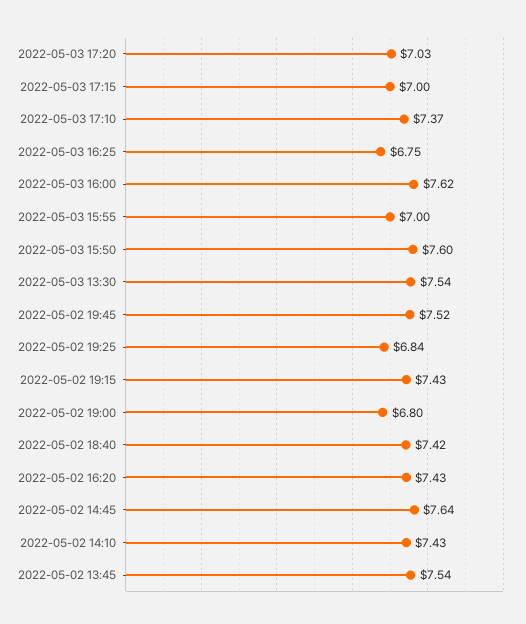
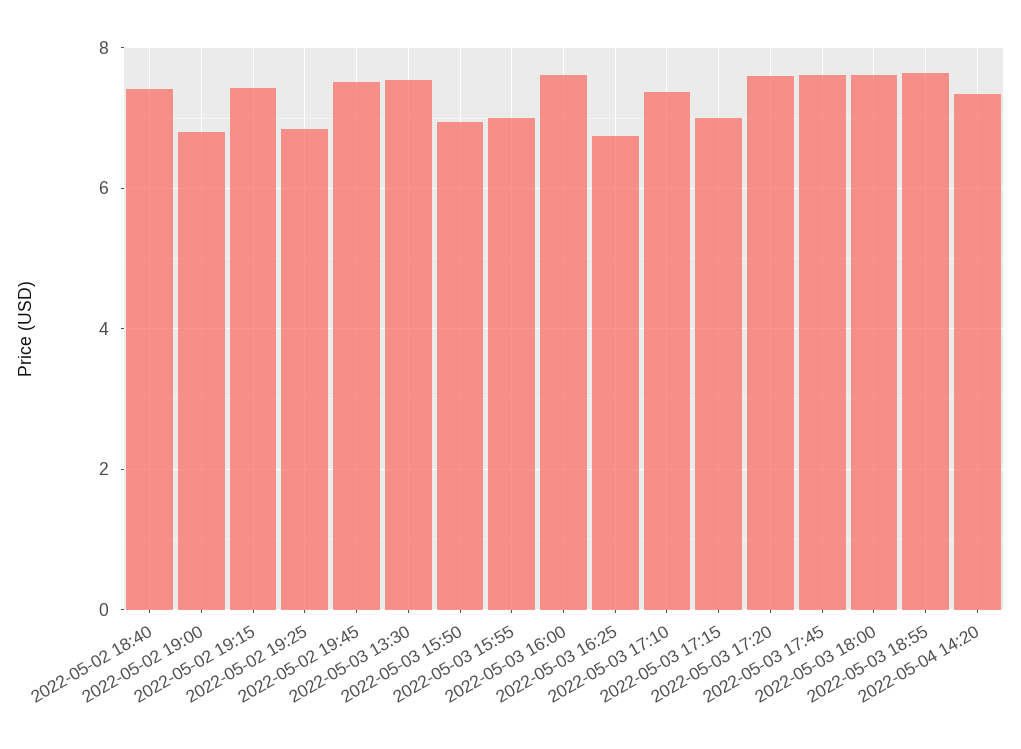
2022-05-03 17:20: 7.03 -> 7.6
2022-05-03 15:50: 7.6 -> 7
2022-05-02 16:20: 7.43 -> none
2022-05-02 14:45: 7.64 -> none
2022-05-02 14:10: 7.43 -> none
2022-05-02 13:45: 7.54 -> none
2022-05-03 17:45: none -> 7.6
2022-05-03 18:00: none -> 7.6
2022-05-03 18:55: none -> 7.6
2022-05-04 14:20: none -> 7.4

